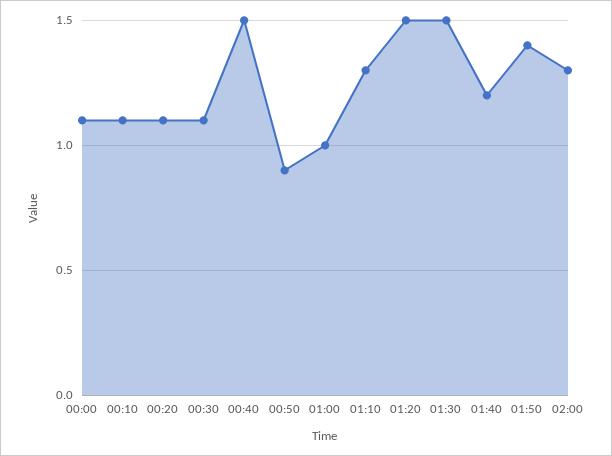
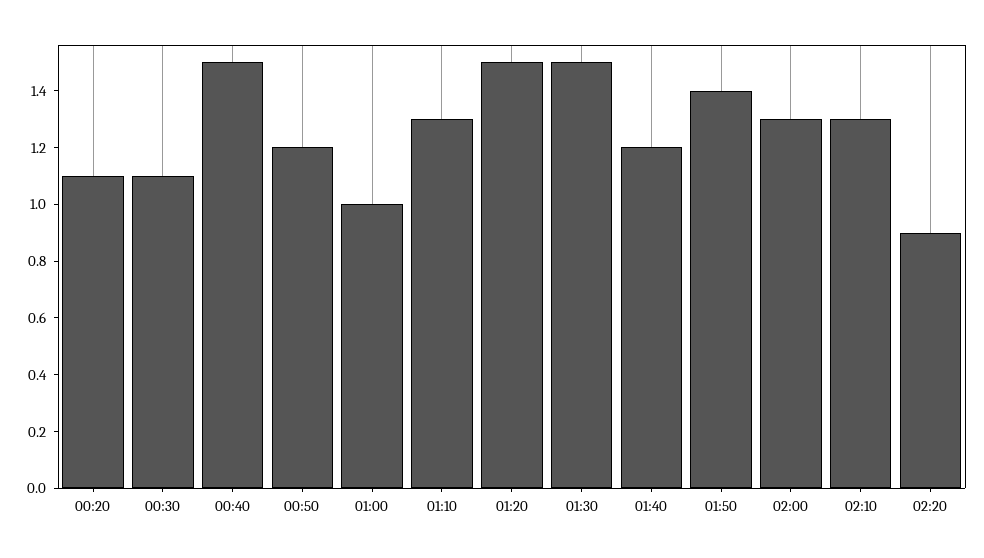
00:00: 1.1 -> none
00:10: 1.1 -> none
00:50: 0.9 -> 1.2
02:10: none -> 1.3
02:20: none -> 0.9

